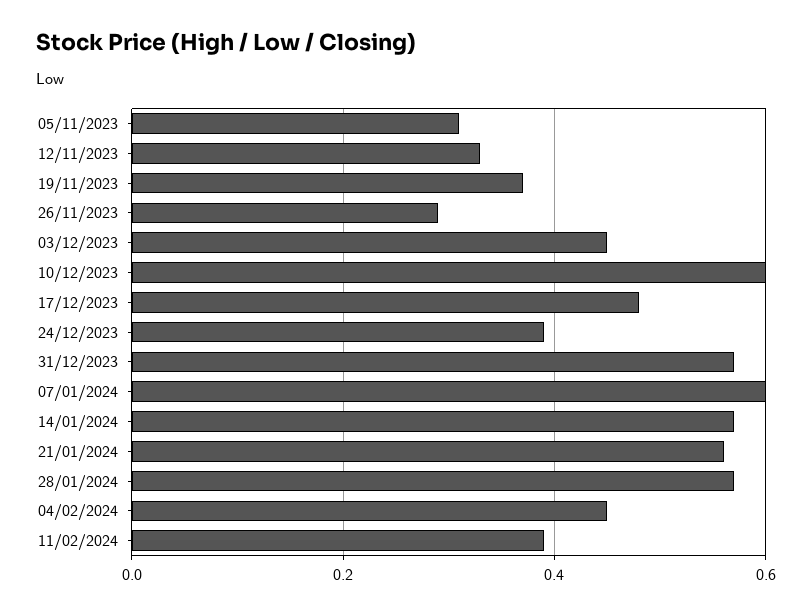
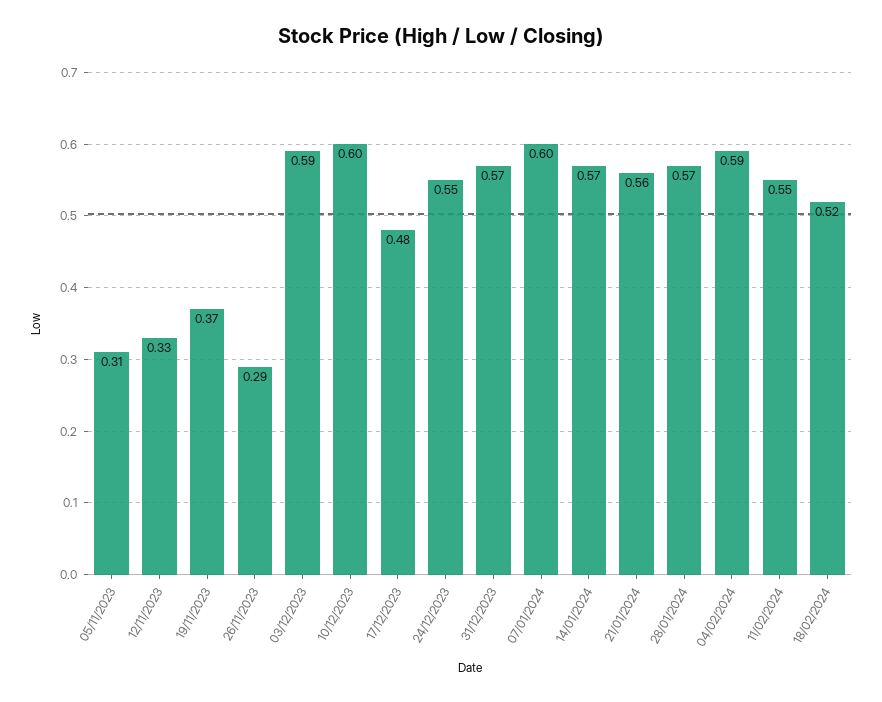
03/12/2023: 0.45 -> 0.59
24/12/2023: 0.4 -> 0.55
04/02/2024: 0.45 -> 0.59
11/02/2024: 0.4 -> 0.55
18/02/2024: none -> 0.52

